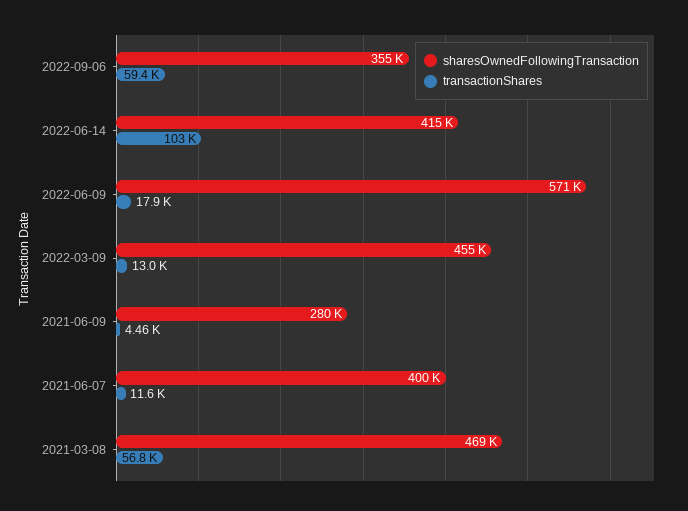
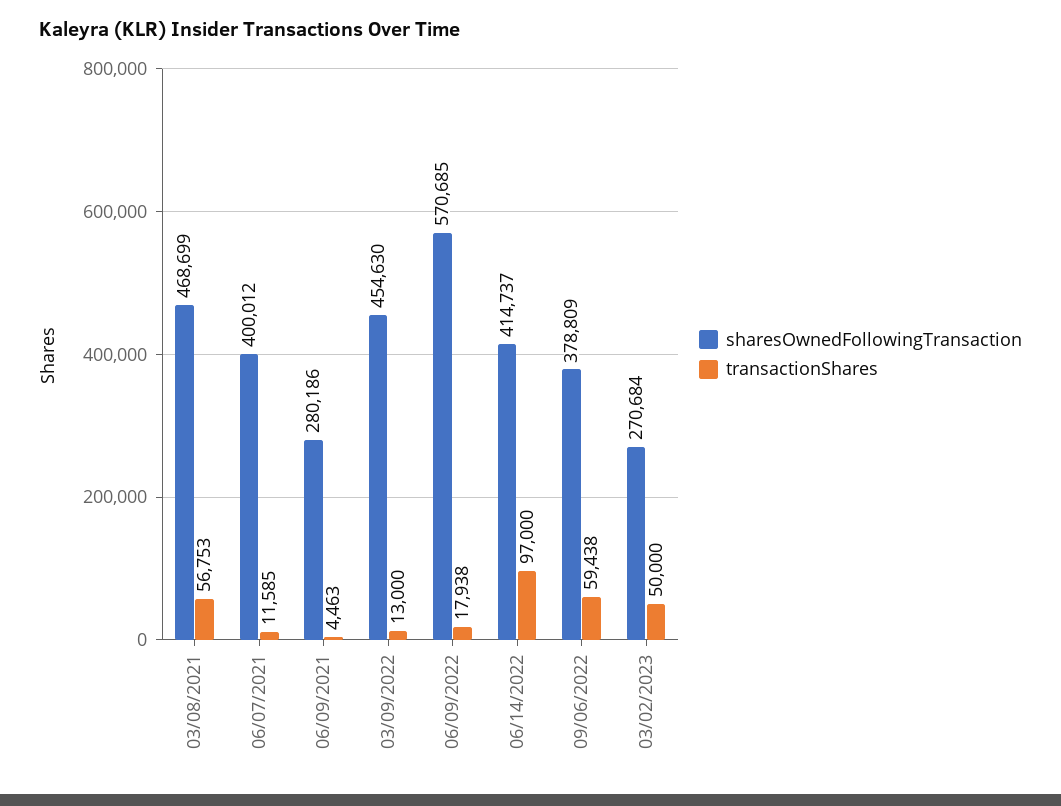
sharesOwnedFollowingTransaction, 2022-09-06: 355000 -> 378809
transactionShares, 2022-06-14: 103000 -> 97000
sharesOwnedFollowingTransaction, 03/02/2023: none -> 270684
transactionShares, 03/02/2023: none -> 50000

